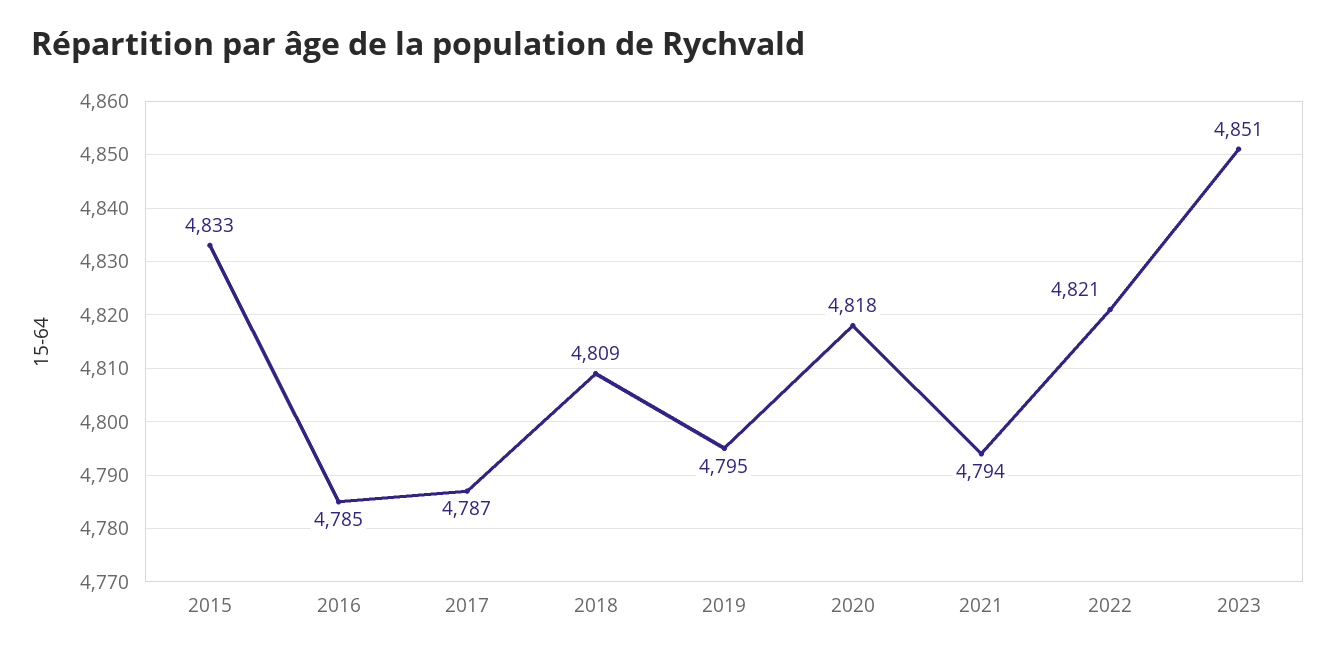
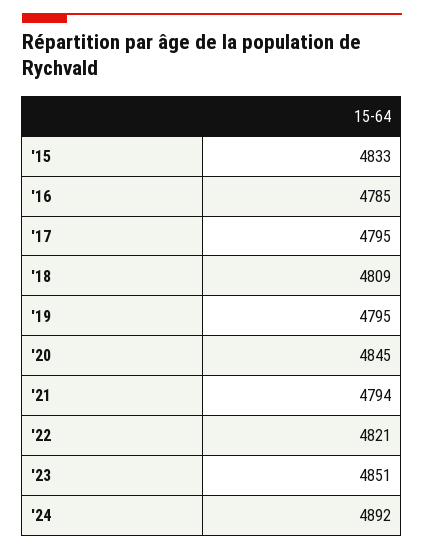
2017: 4787 -> 4795
2020: 4818 -> 4845
'24: none -> 4892

